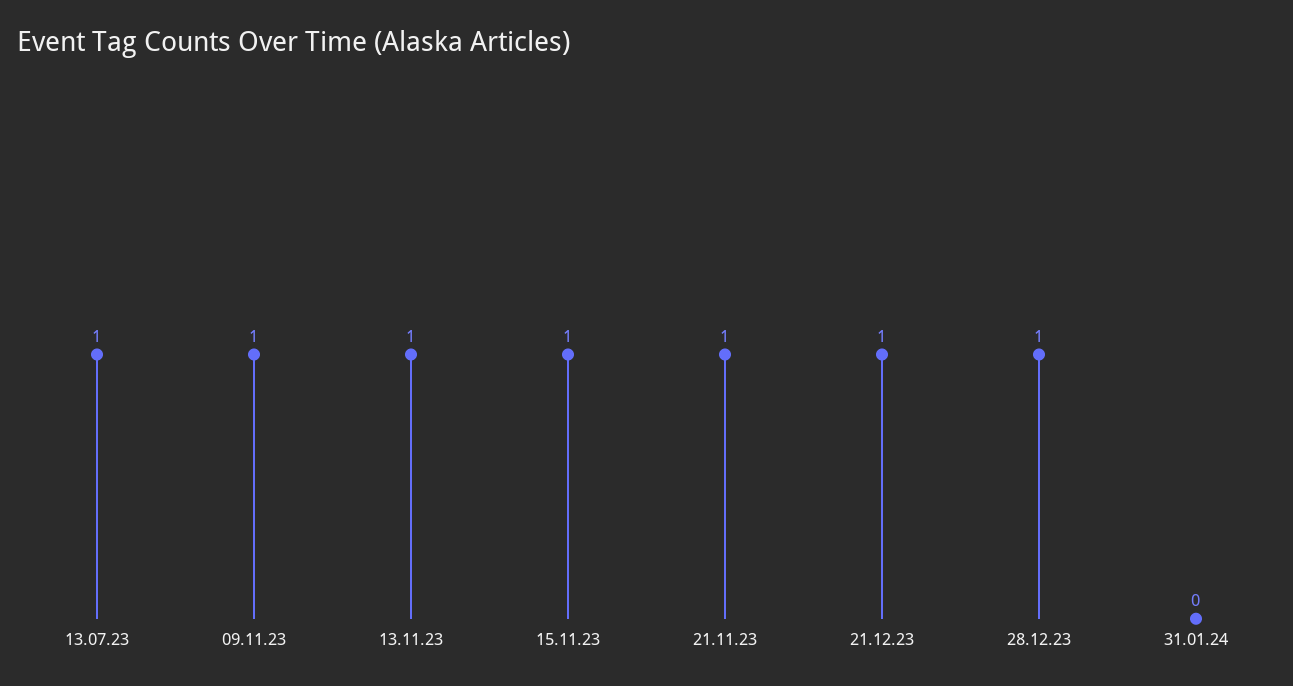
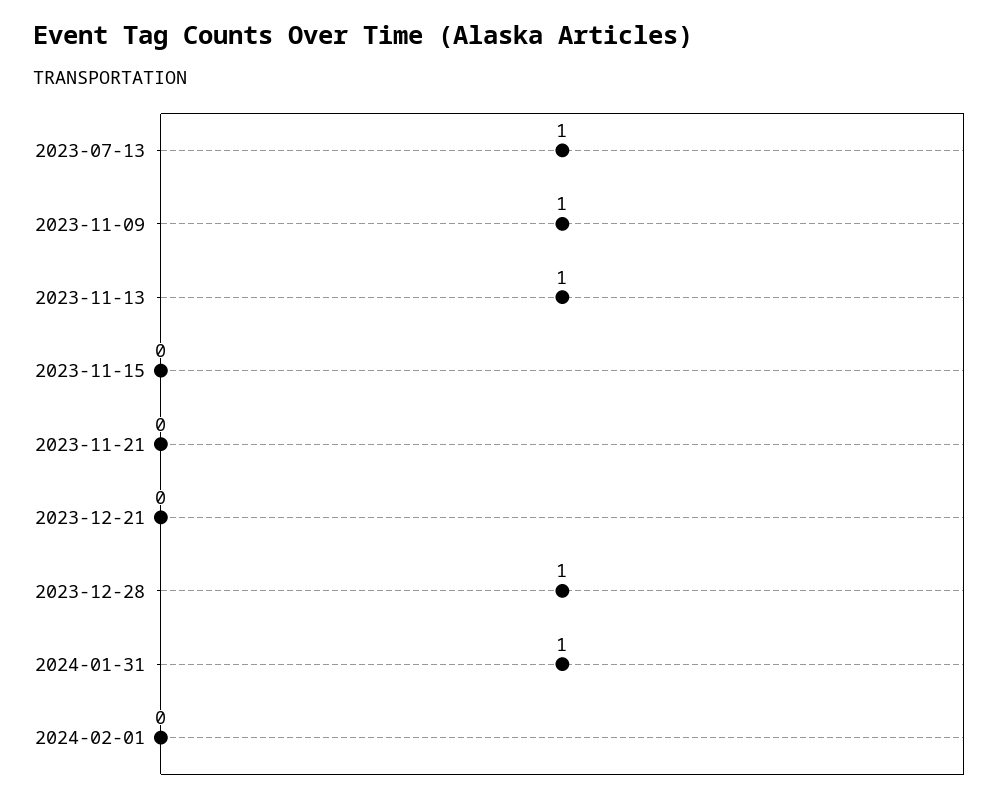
15.11.23: 1 -> 0
21.11.23: 1 -> 0
21.12.23: 1 -> 0
31.01.24: 0 -> 1
2024-02-01: none -> 0

